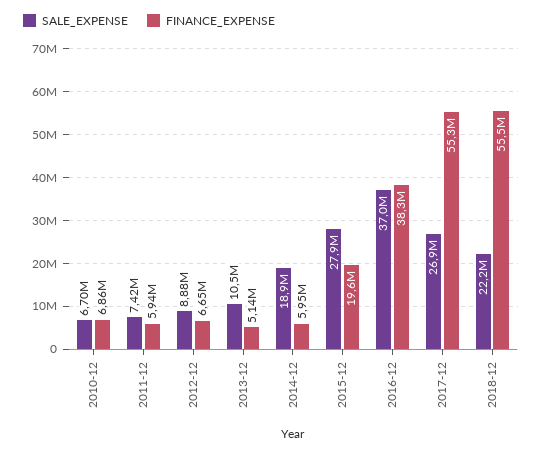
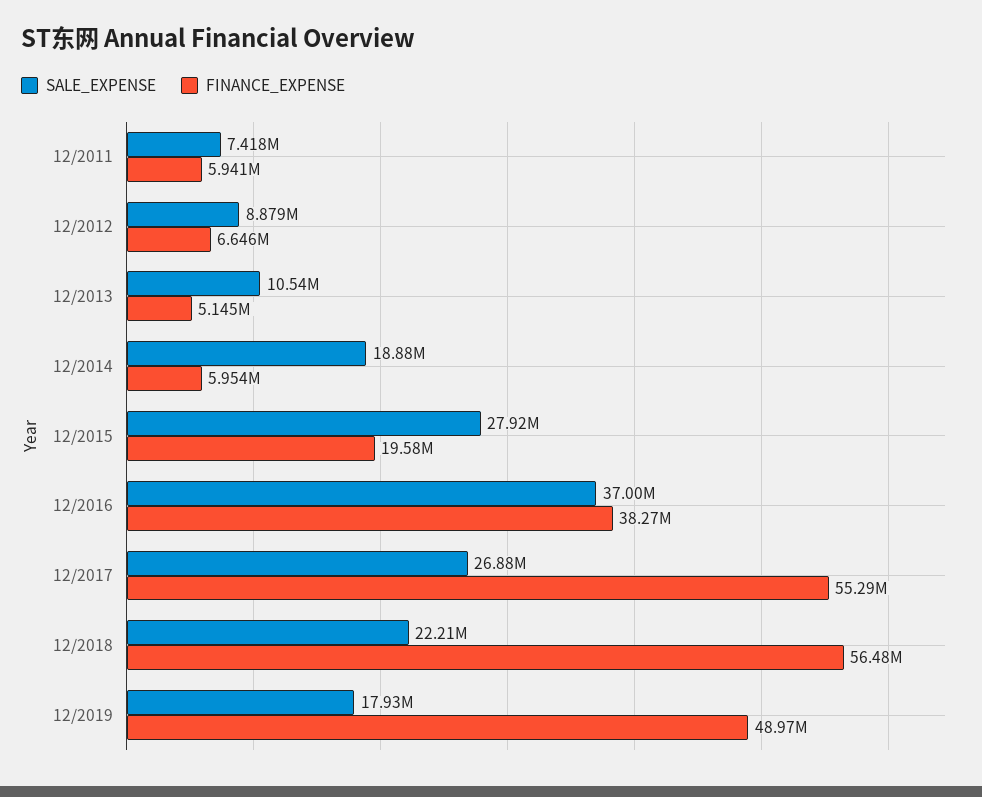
SALE_EXPENSE, 2010-12: 6700000 -> none
FINANCE_EXPENSE, 2010-12: 6860000 -> none
FINANCE_EXPENSE, 2018-12: 55500000 -> 56480000
SALE_EXPENSE, 12/2019: none -> 17930000
FINANCE_EXPENSE, 12/2019: none -> 48970000

